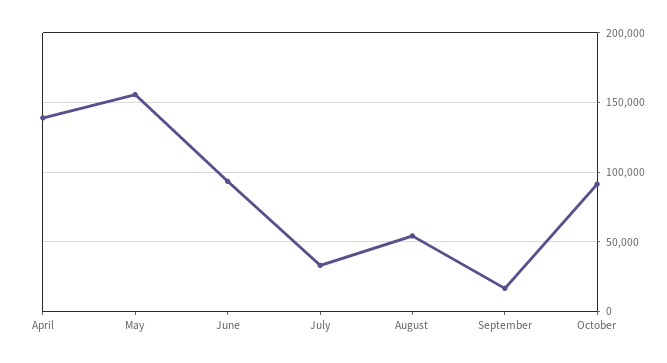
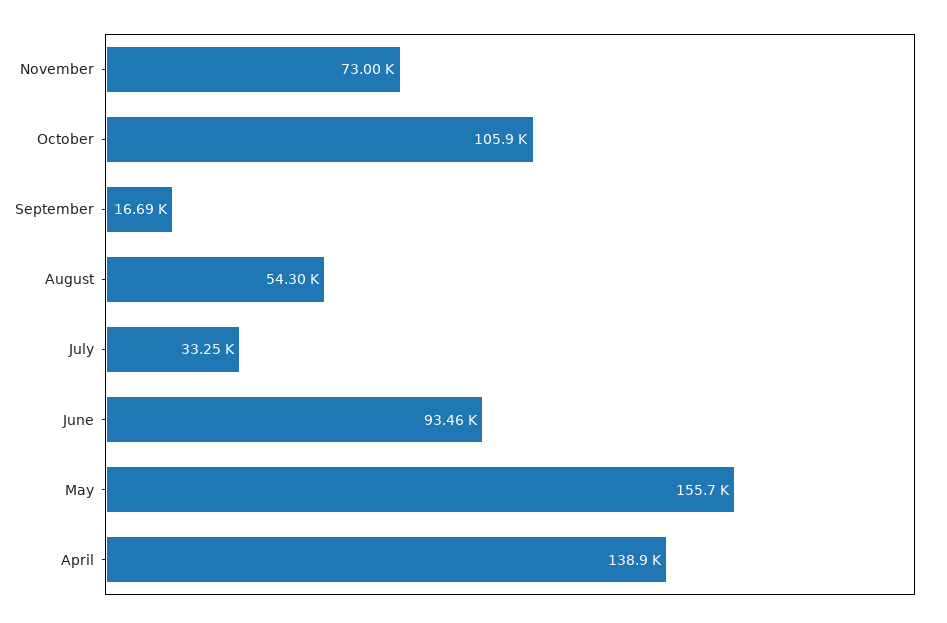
October: 90000 -> 105900
November: none -> 73000

